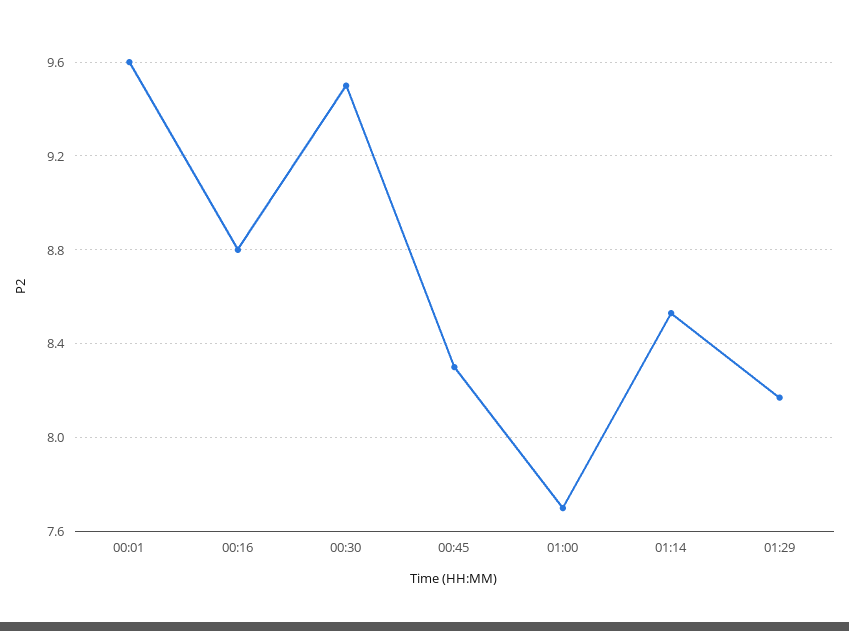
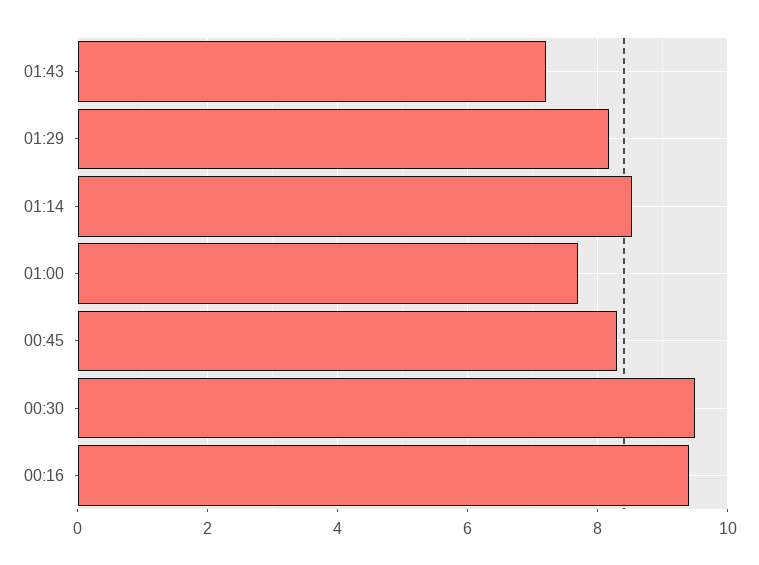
00:01: 9.6 -> none
00:16: 8.8 -> 9.4
01:43: none -> 7.2

